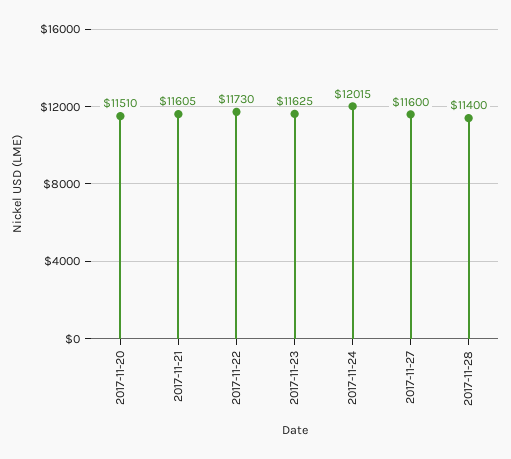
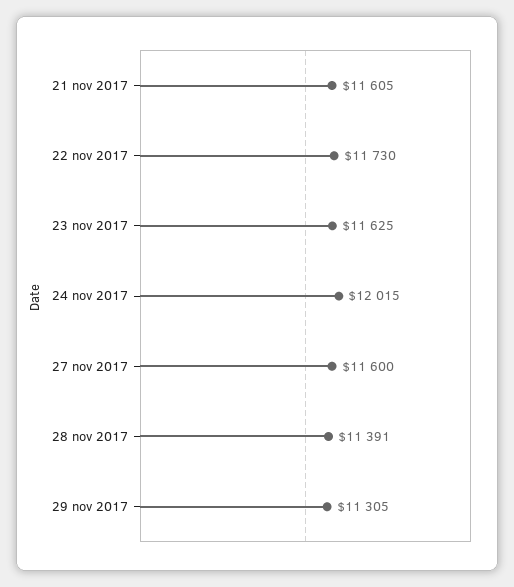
2017-11-20: 11510 -> none
2017-11-28: 11400 -> 11391
29 nov 2017: none -> 11305

